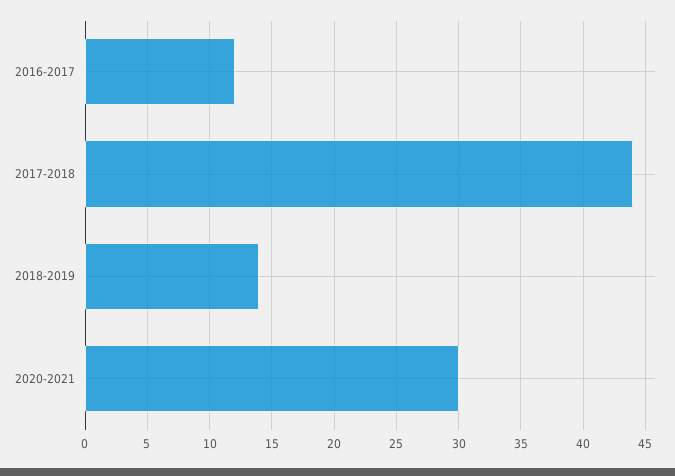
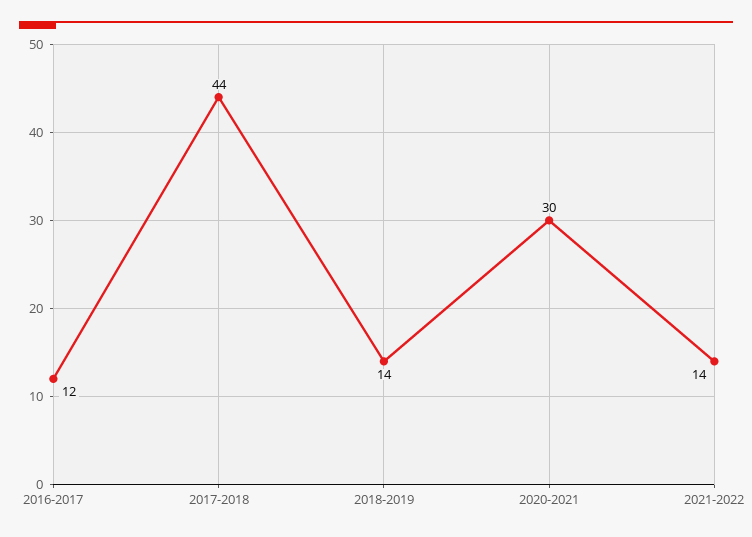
2021-2022: none -> 14

